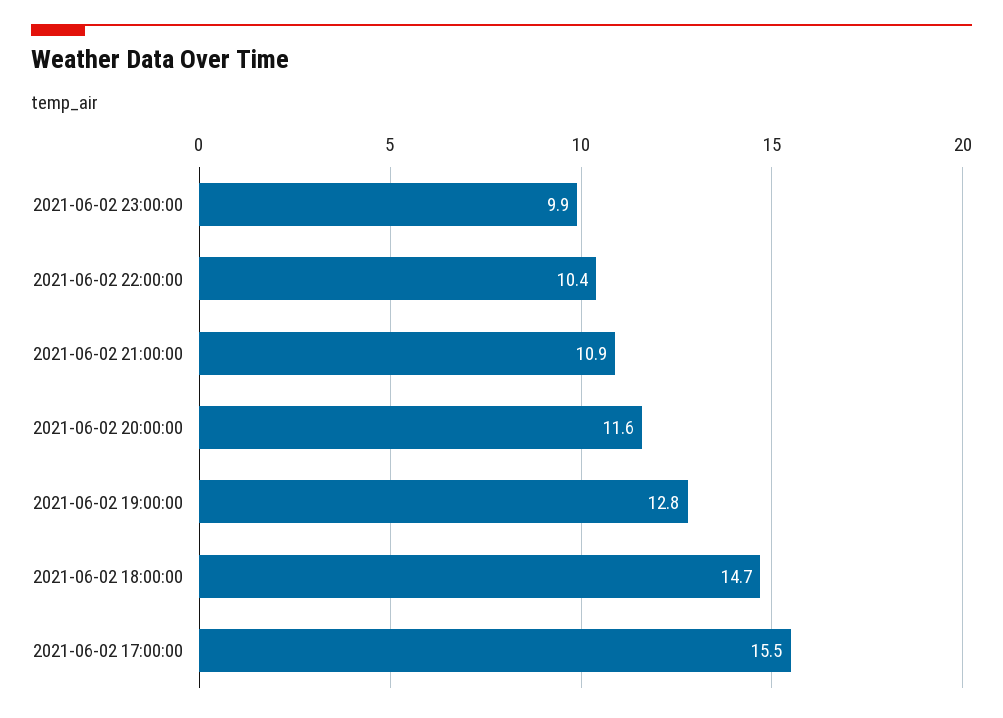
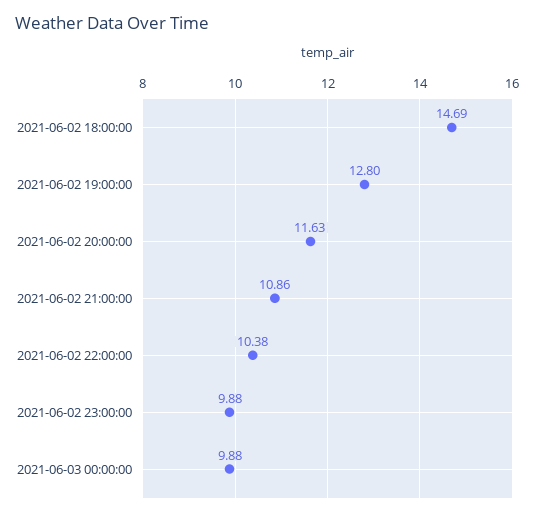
2021-06-02 17:00:00: 15.5 -> none
2021-06-03 00:00:00: none -> 9.88

